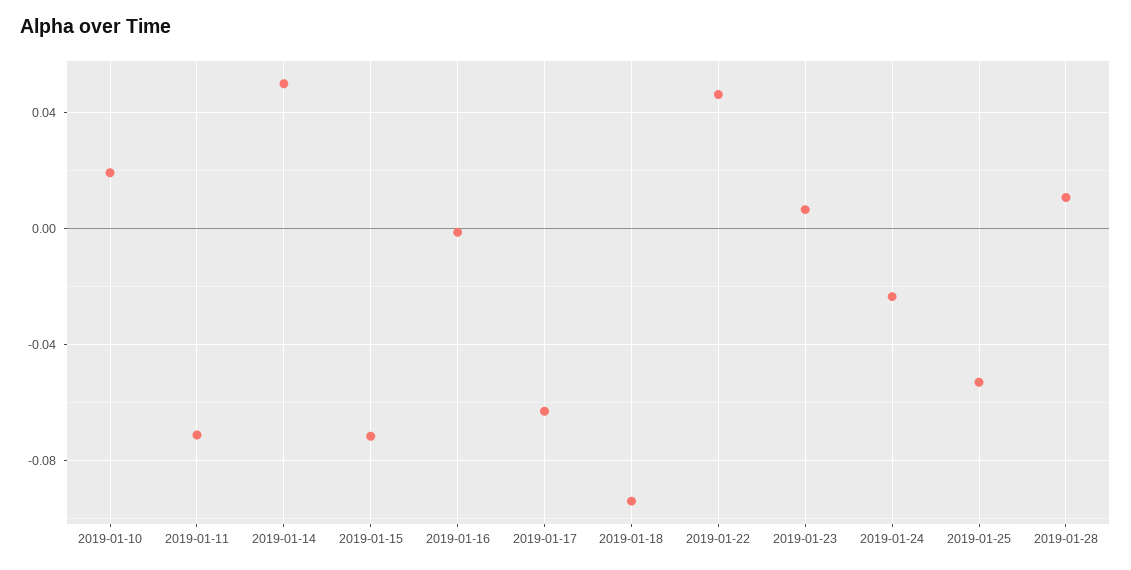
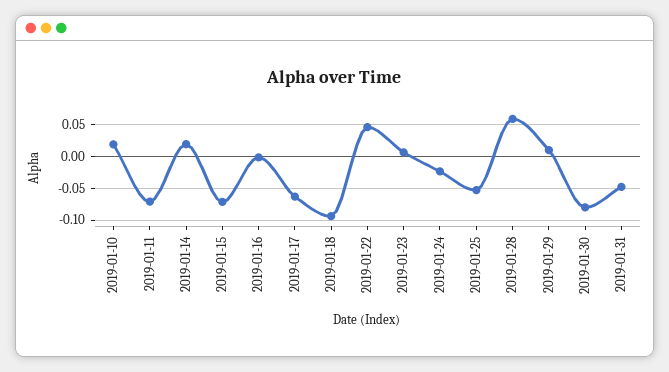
2019-01-14: 0.05 -> 0.02
2019-01-28: 0.01 -> 0.06
2019-01-29: none -> 0.01
2019-01-30: none -> -0.08
2019-01-31: none -> -0.05

